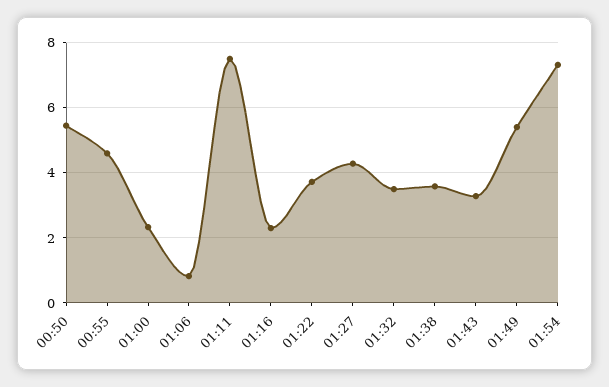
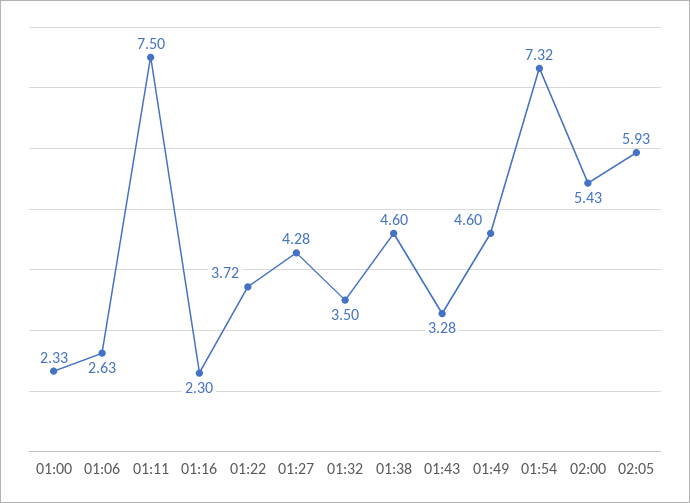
00:50: 5.4 -> none
00:55: 4.6 -> none
01:06: 0.8 -> 2.63
01:38: 3.6 -> 4.6
01:49: 5.4 -> 4.6
02:00: none -> 5.43
02:05: none -> 5.93

